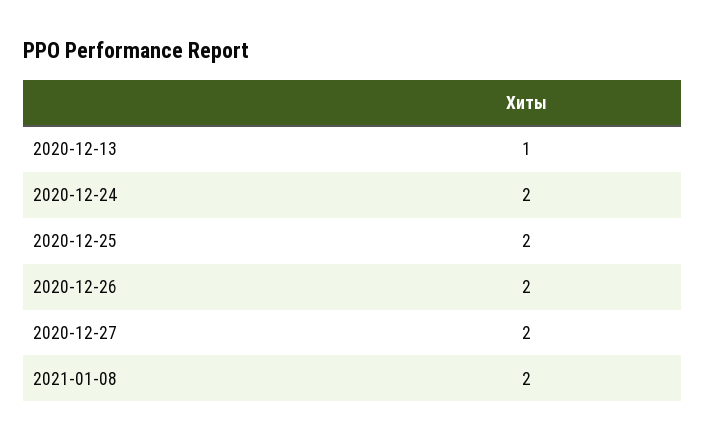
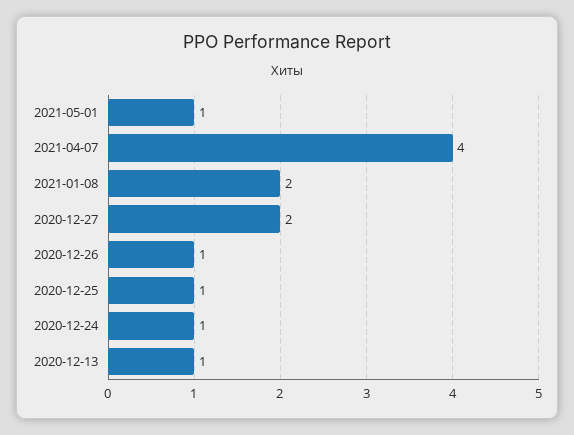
2020-12-24: 2 -> 1
2020-12-25: 2 -> 1
2020-12-26: 2 -> 1
2021-05-01: none -> 1
2021-04-07: none -> 4

